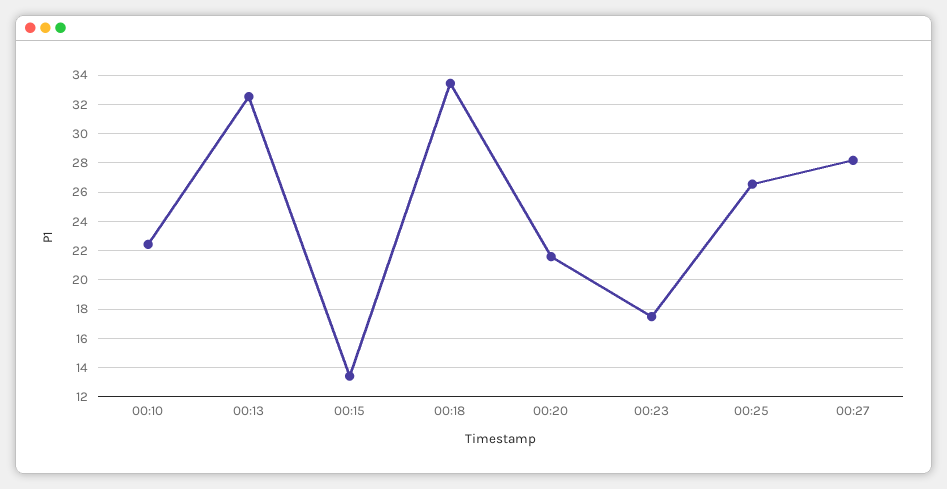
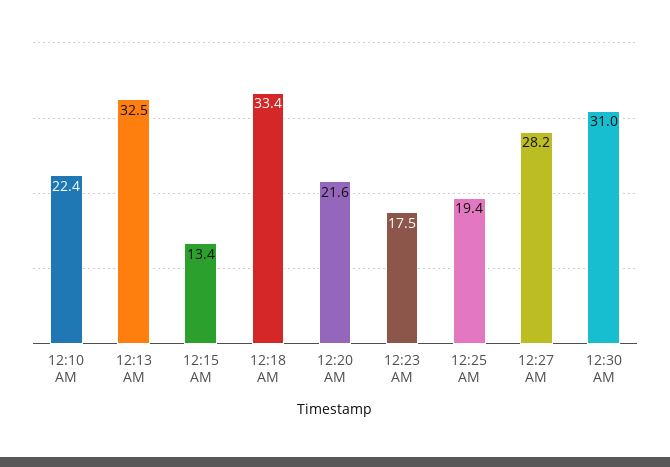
00:25: 26.5 -> 19.4
12:30 AM: none -> 31

